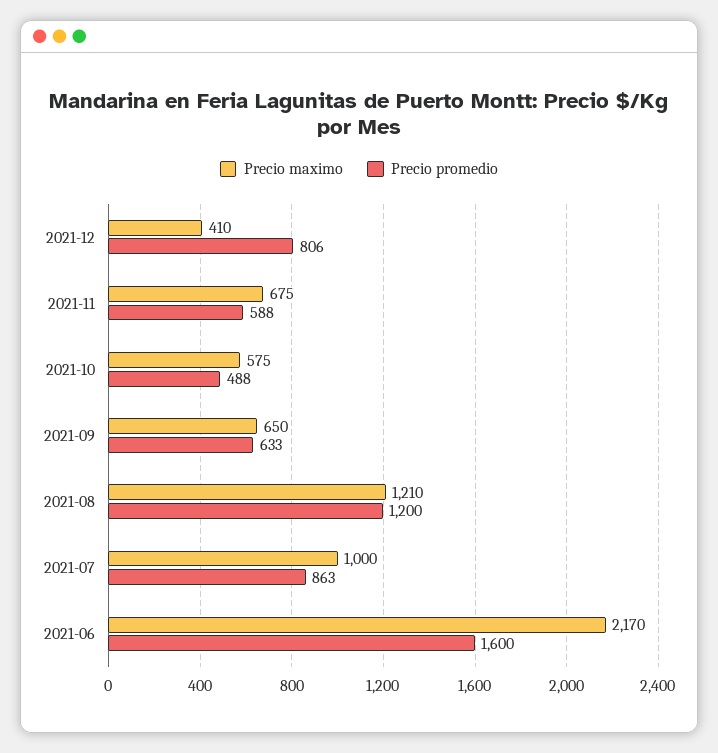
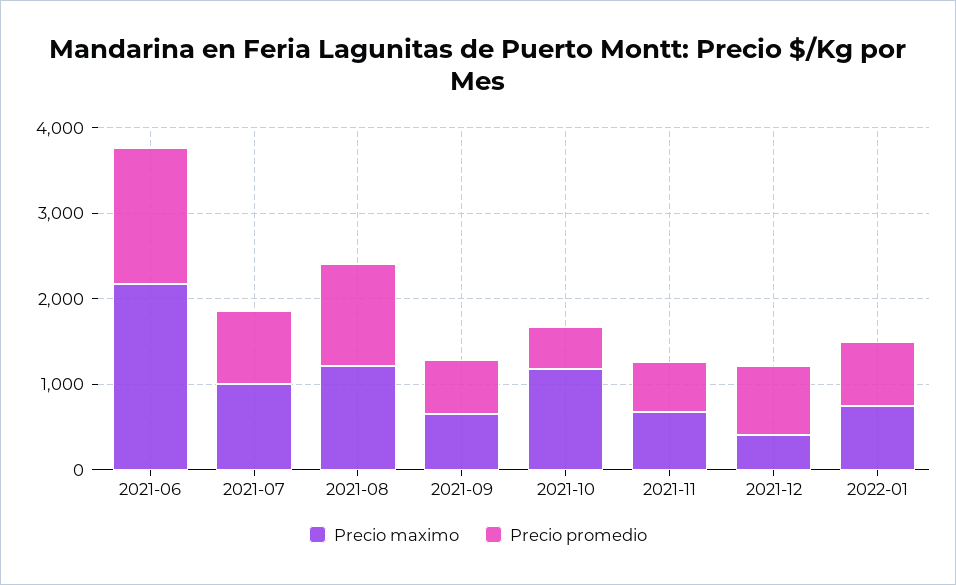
Precio maximo, 2021-10: 575 -> 1200
Precio maximo, 2022-01: none -> 800
Precio promedio, 2022-01: none -> 800

